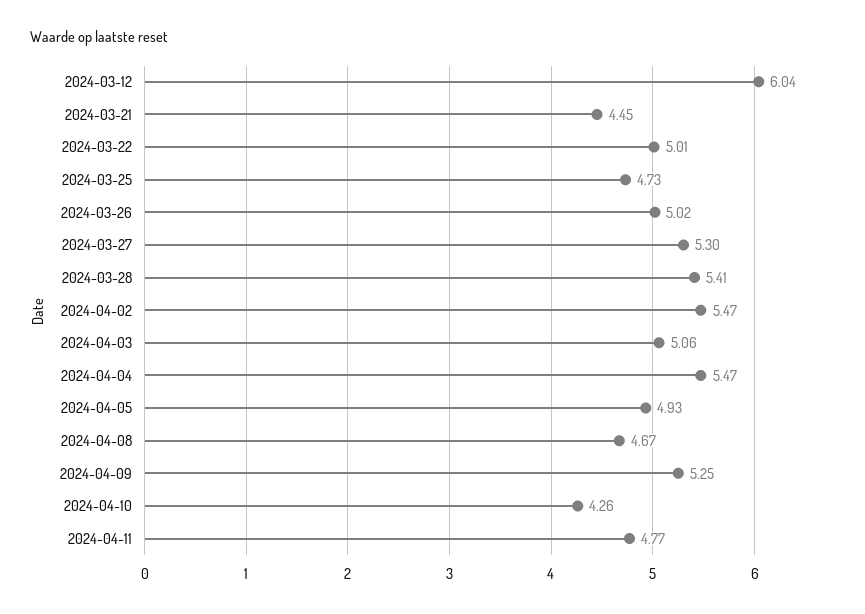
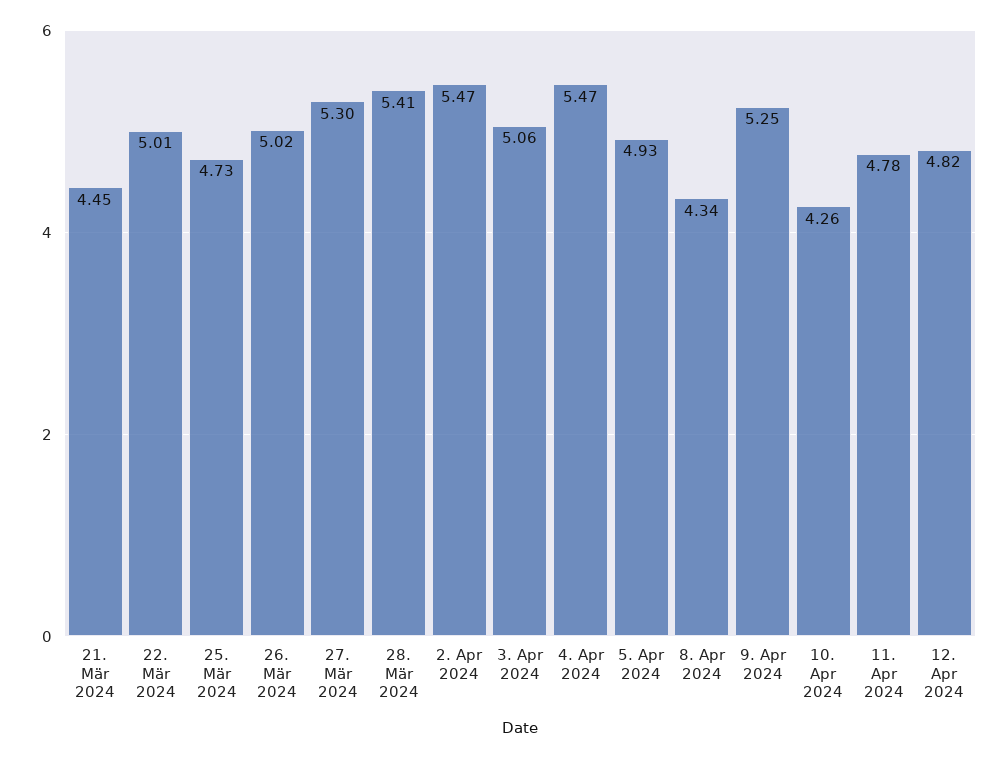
2024-03-12: 6.04 -> none
2024-04-08: 4.67 -> 4.34
2024-04-11: 4.77 -> 4.78
12. Apr 2024: none -> 4.82

